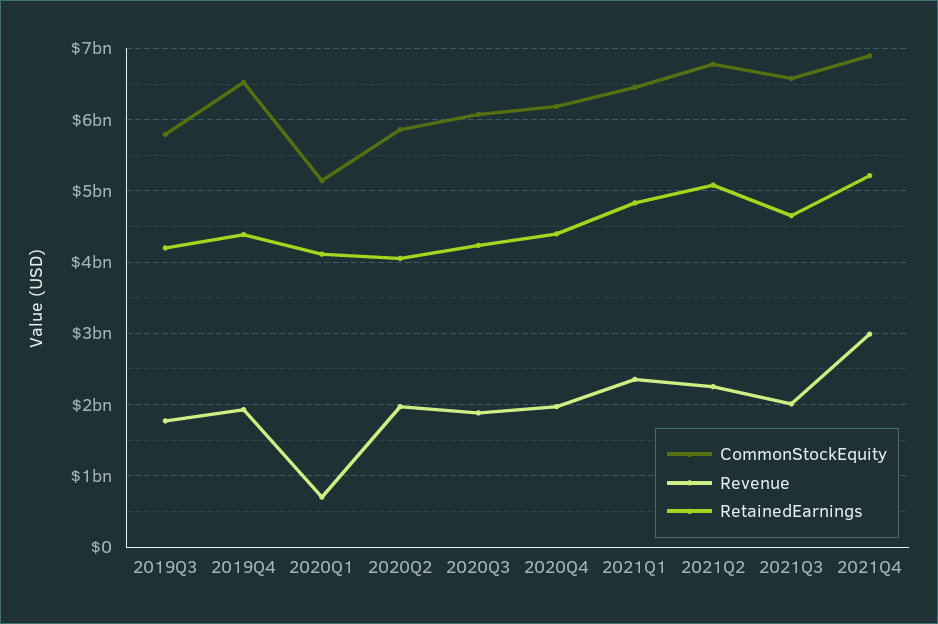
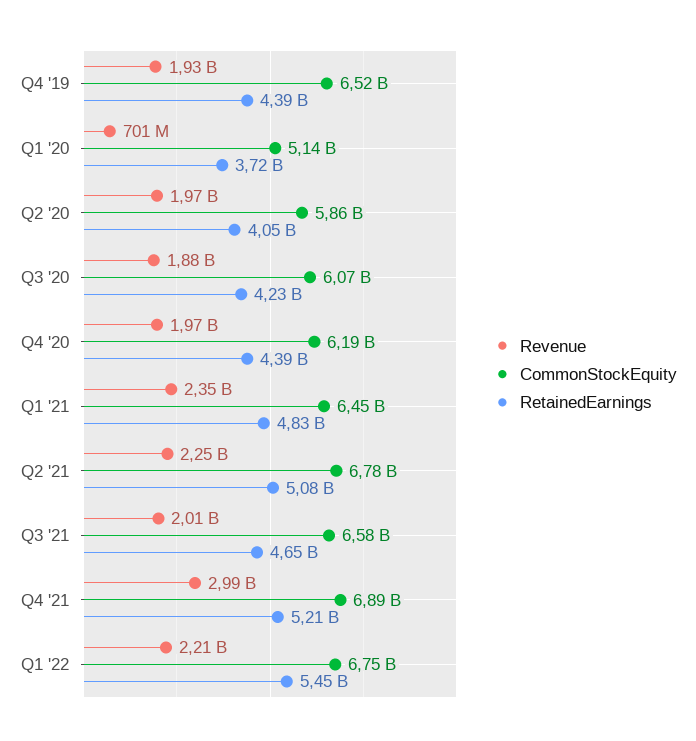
CommonStockEquity, 2019Q3: 5800000000 -> none
Revenue, 2019Q3: 1800000000 -> none
RetainedEarnings, 2019Q3: 4200000000 -> none
RetainedEarnings, 2020Q1: 4100000000 -> 3720000000
Revenue, Q1 '22: none -> 2210000000
CommonStockEquity, Q1 '22: none -> 6750000000
RetainedEarnings, Q1 '22: none -> 5450000000

